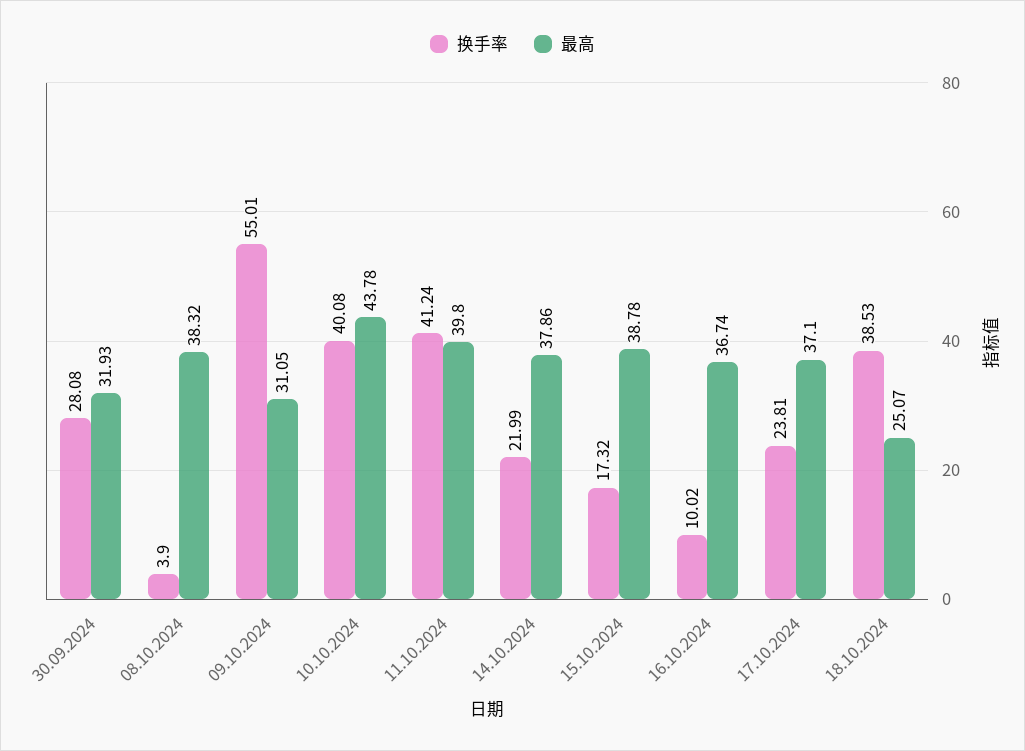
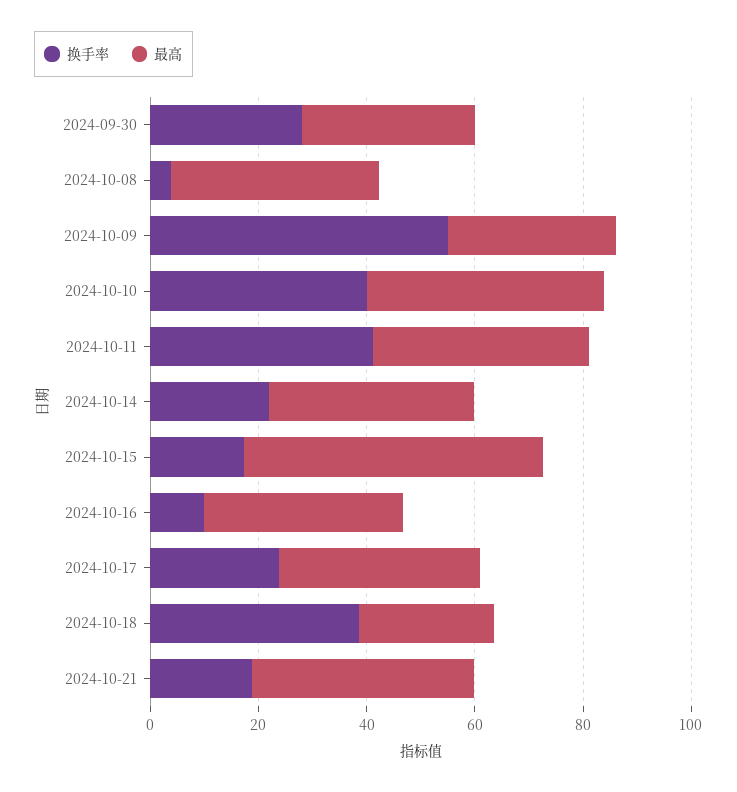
最高, 15.10.2024: 38.78 -> 55
换手率, 2024-10-21: none -> 20
最高, 2024-10-21: none -> 40

